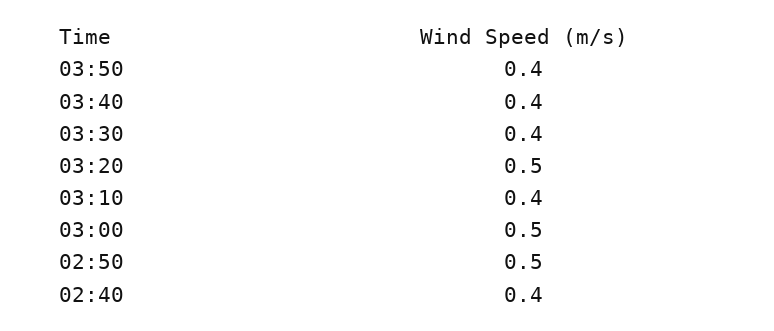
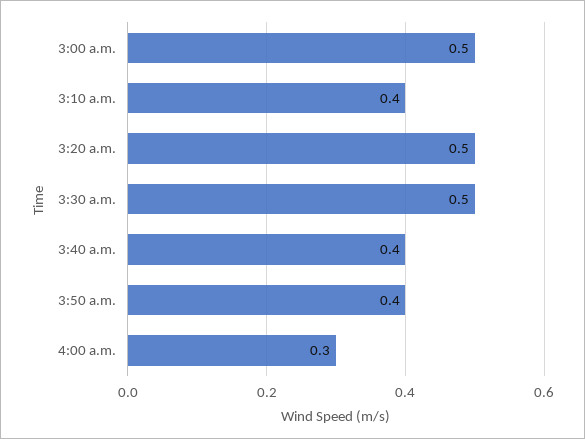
03:30: 0.4 -> 0.5
02:50: 0.5 -> none
02:40: 0.4 -> none
4:00 a.m.: none -> 0.3

